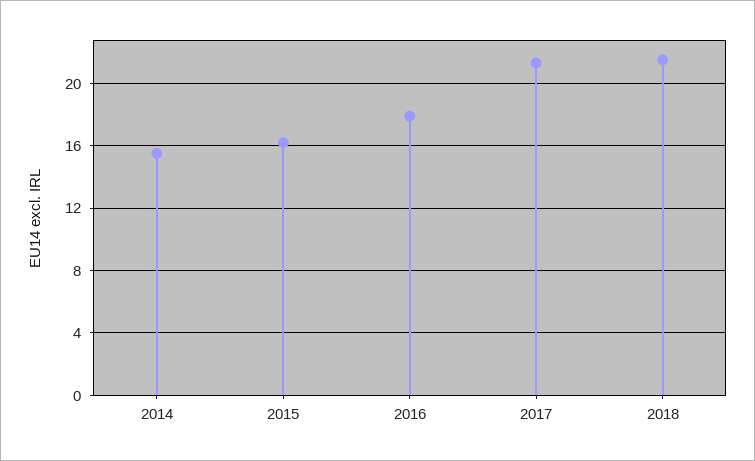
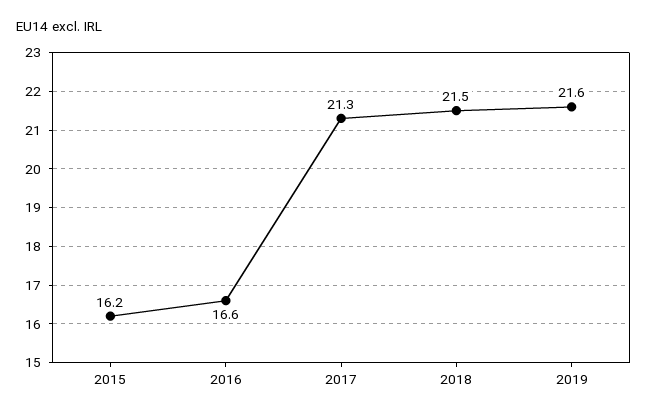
2014: 15.5 -> none
2016: 18 -> 16.6
2019: none -> 21.6

